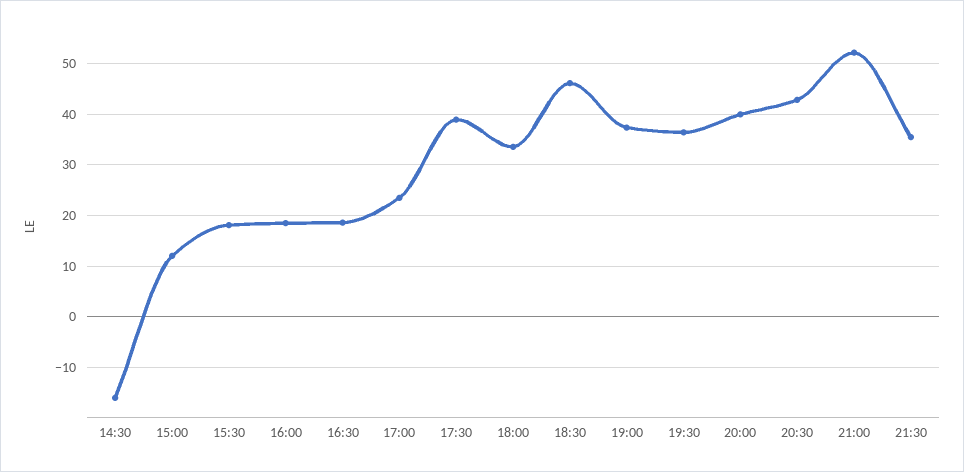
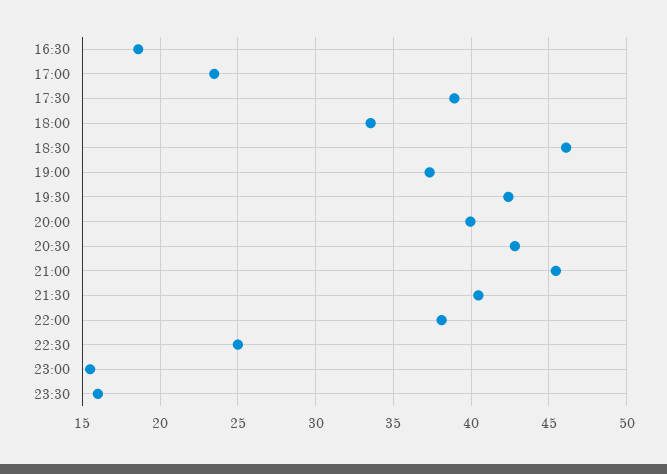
14:30: -16 -> none
15:00: 12 -> none
15:30: 18 -> none
16:00: 18 -> none
19:30: 36 -> 42.5
21:00: 52 -> 45.5
21:30: 36 -> 40.5
22:00: none -> 38
22:30: none -> 25
23:00: none -> 15.5
23:30: none -> 16

